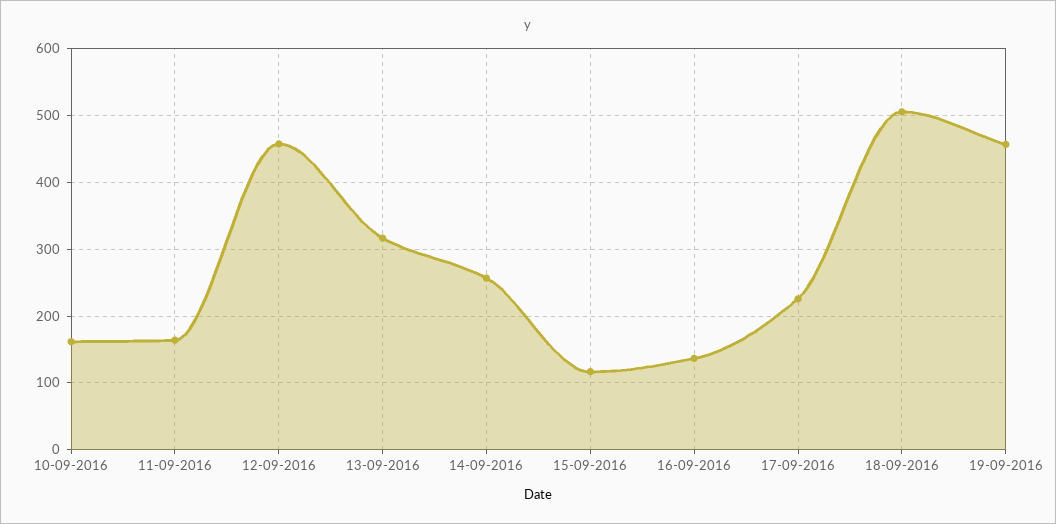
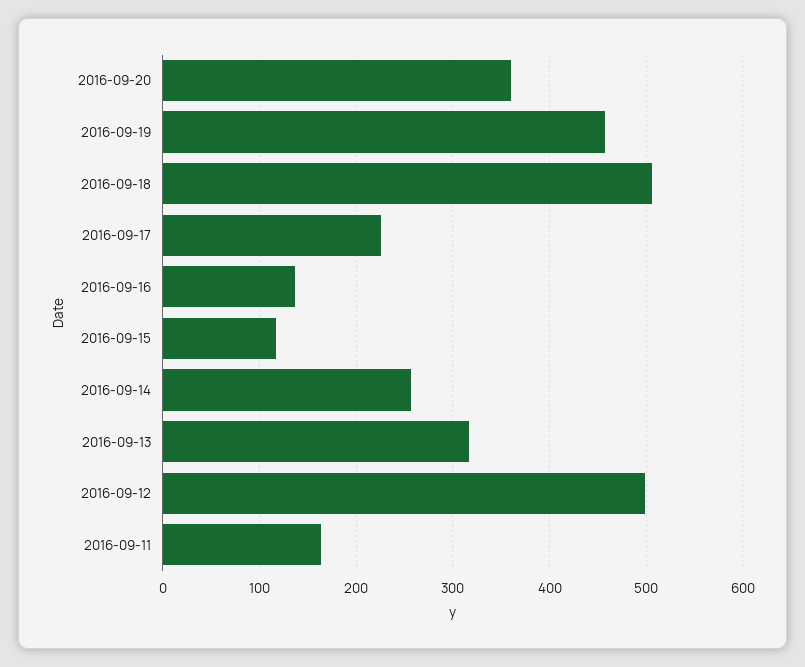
10-09-2016: 160 -> none
12-09-2016: 460 -> 500
2016-09-20: none -> 360

